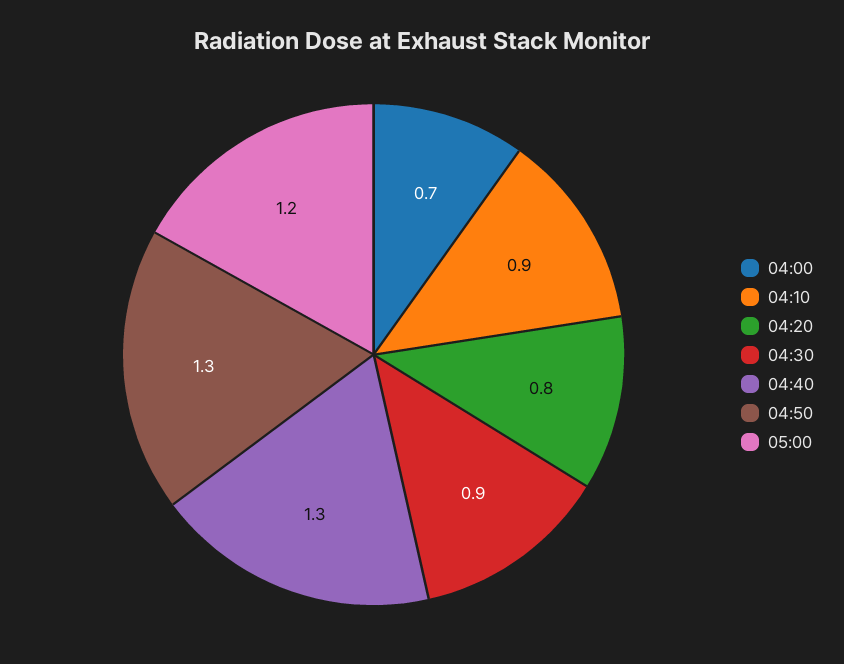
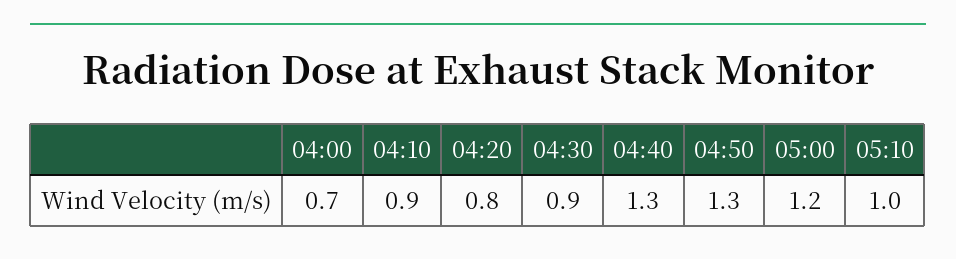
05:10: none -> 1

